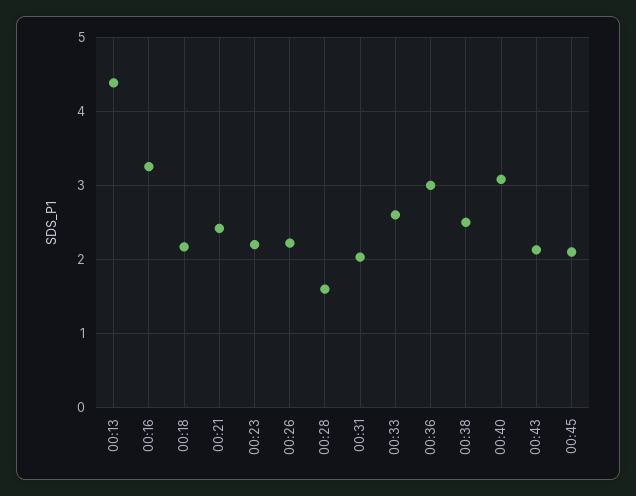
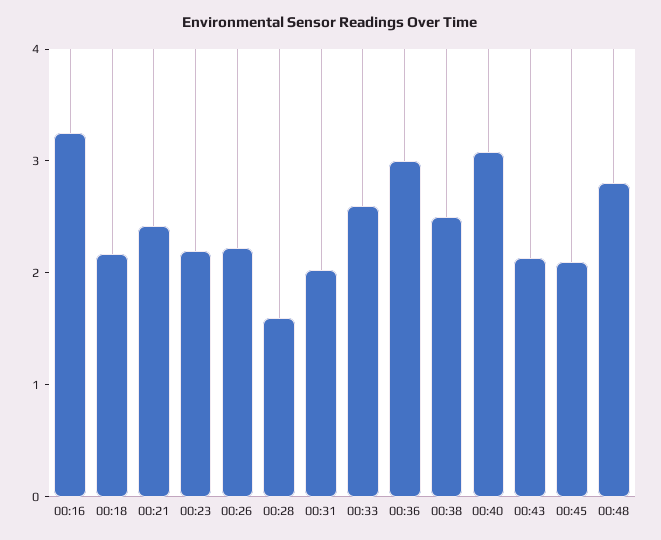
00:13: 4.4 -> none
00:48: none -> 2.8

